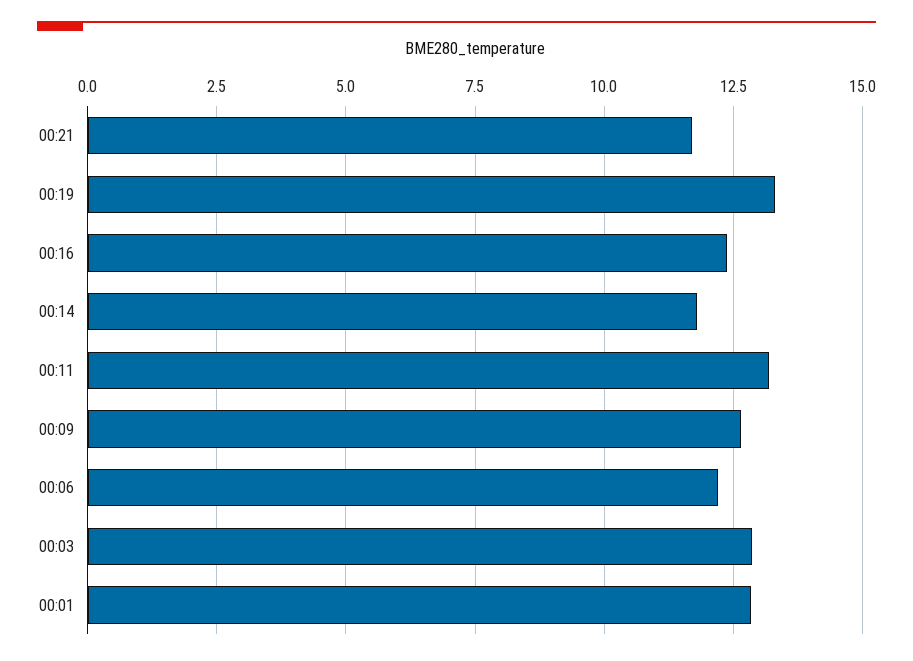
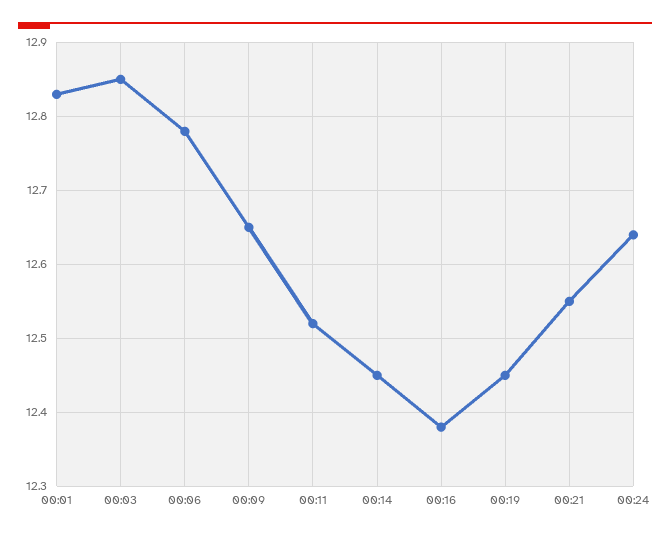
00:21: 11.75 -> 12.55
00:19: 13.25 -> 12.45
00:14: 11.75 -> 12.45
00:11: 13.25 -> 12.52
00:06: 12.25 -> 12.78
00:24: none -> 12.64

